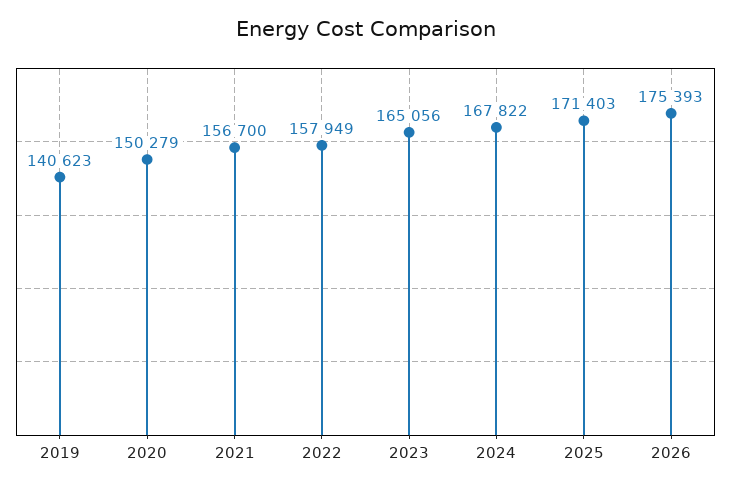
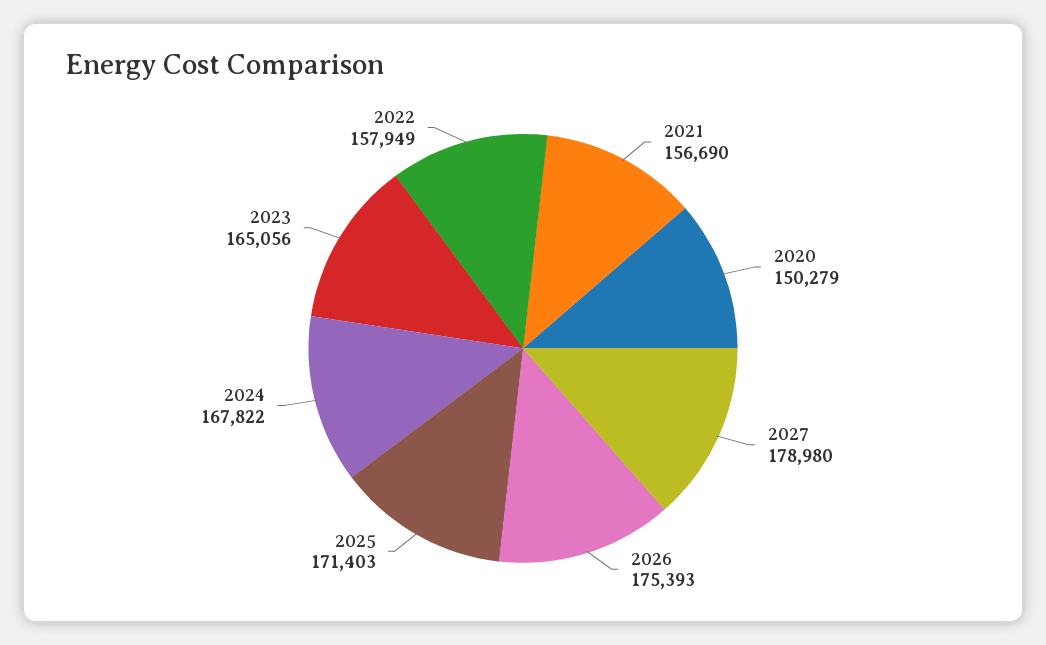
2019: 140623 -> none
2021: 156700 -> 156690
2027: none -> 178980

